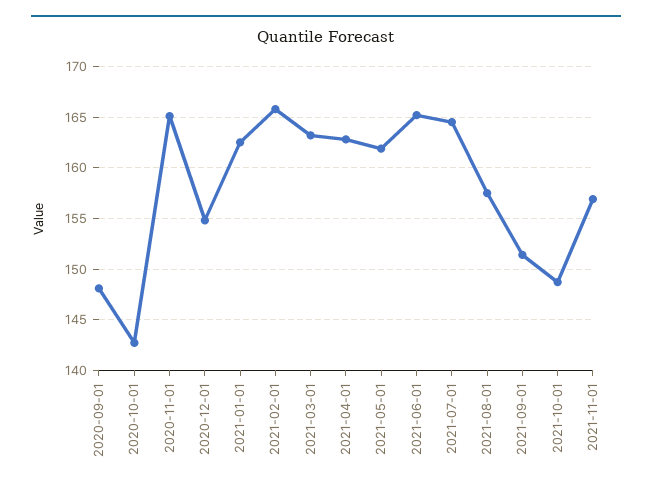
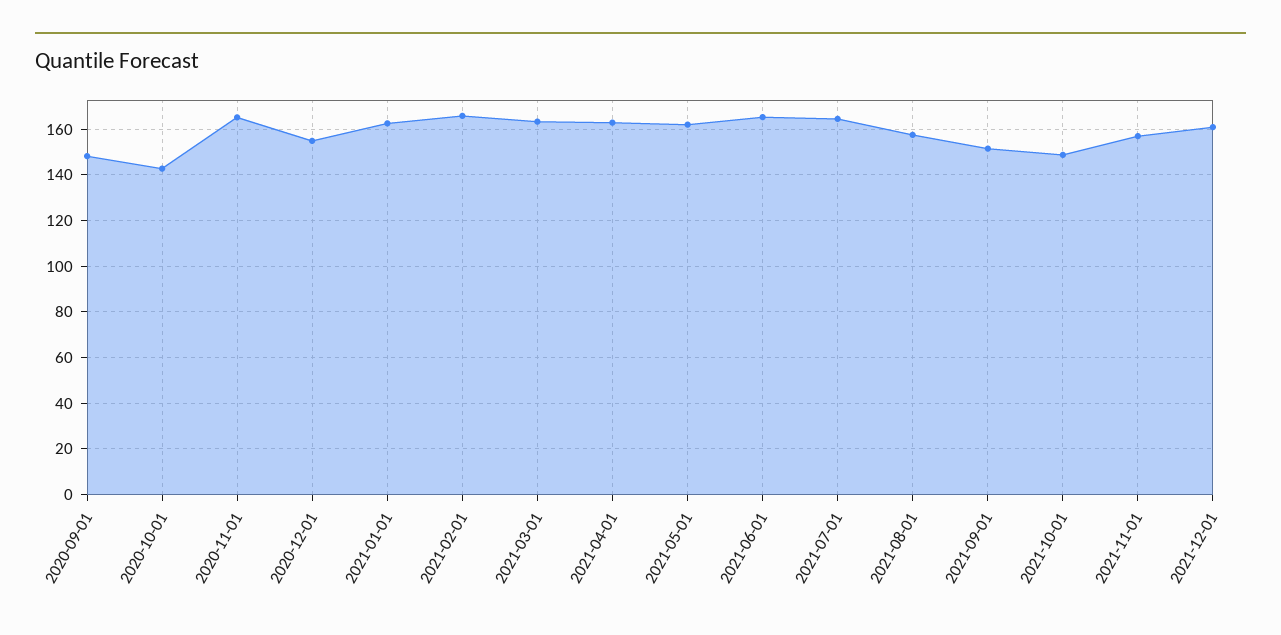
2021-12-01: none -> 160

